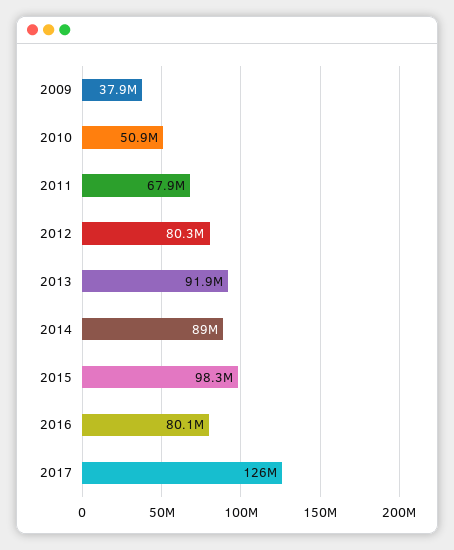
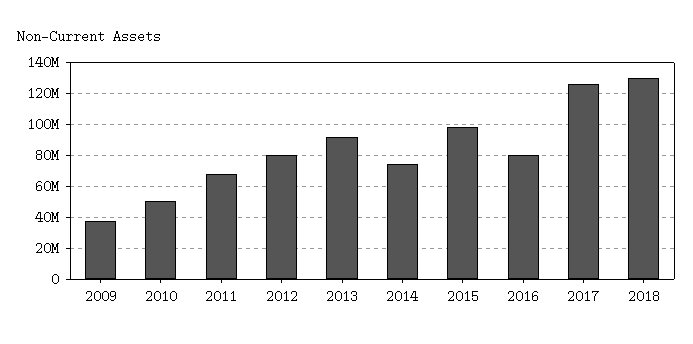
2014: 89000000 -> 75000000
2018: none -> 130000000

